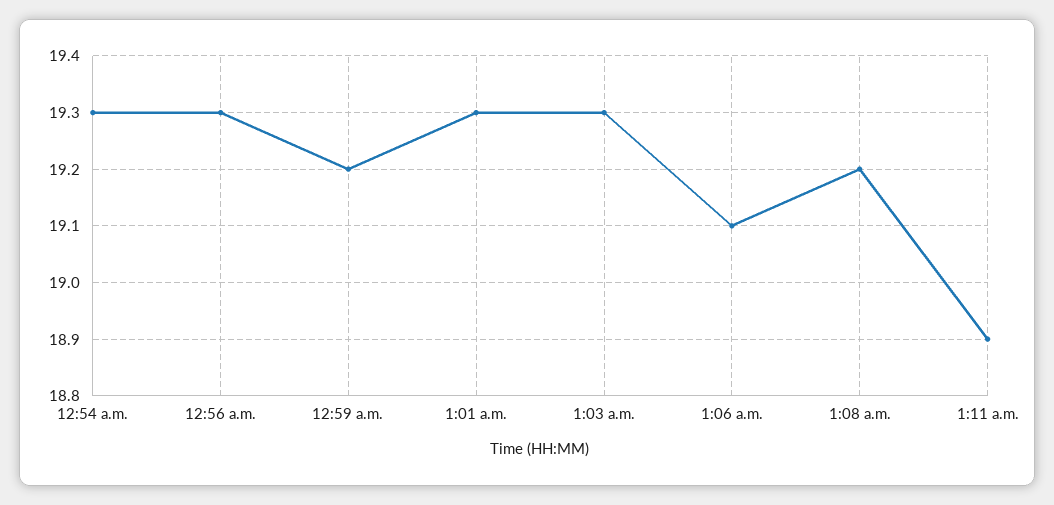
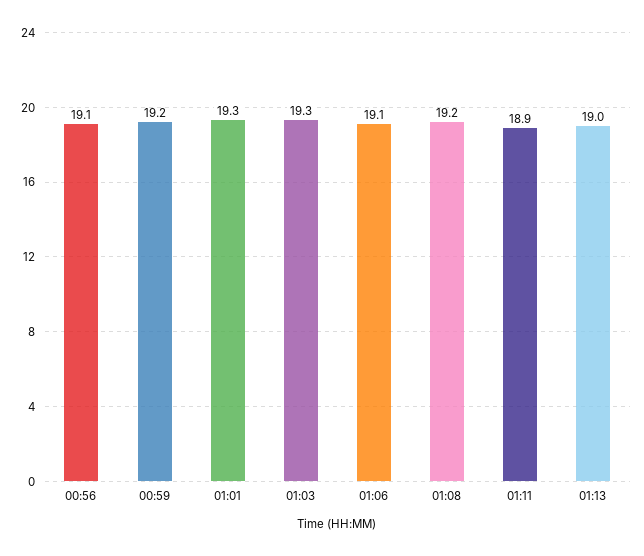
12:54 a.m.: 19.3 -> none
12:56 a.m.: 19.3 -> 19.1
01:13: none -> 19

